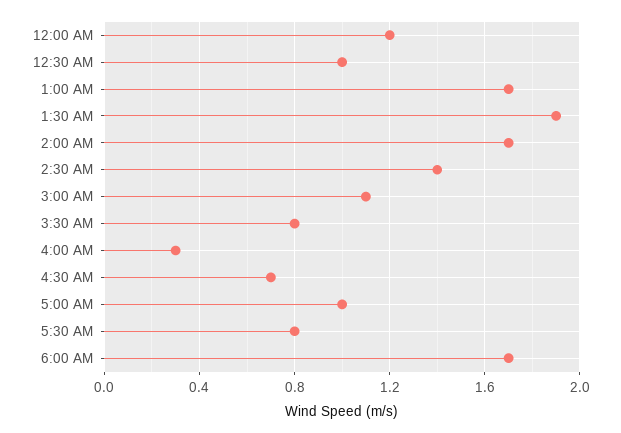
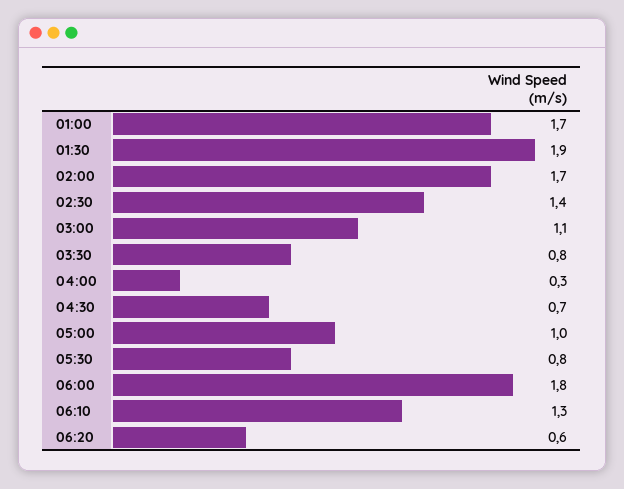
12:00 AM: 1.2 -> none
12:30 AM: 1 -> none
6:00 AM: 1.7 -> 1.8
06:10: none -> 1.3
06:20: none -> 0.6

